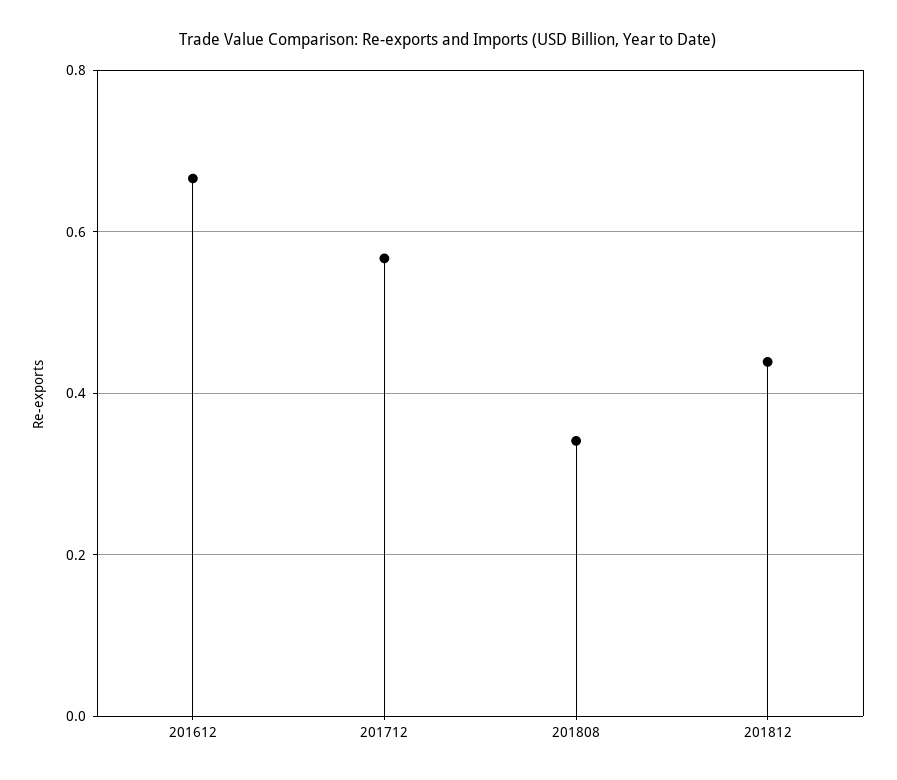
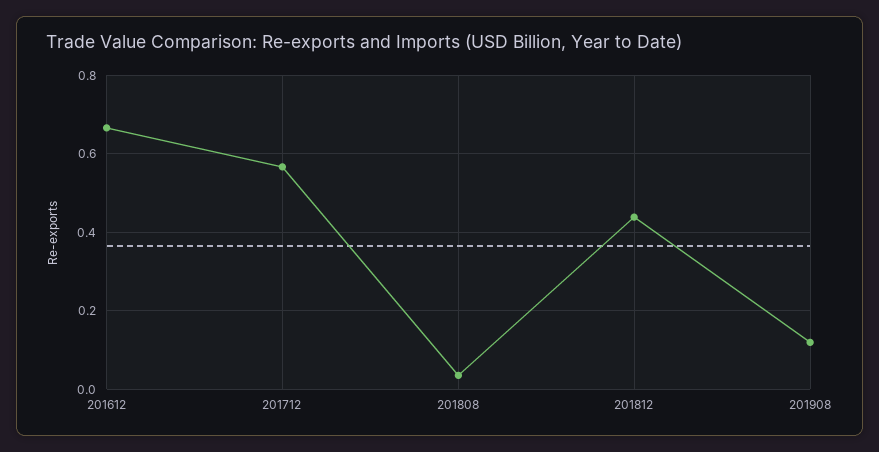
201808: 0.34 -> 0.04
201908: none -> 0.12

